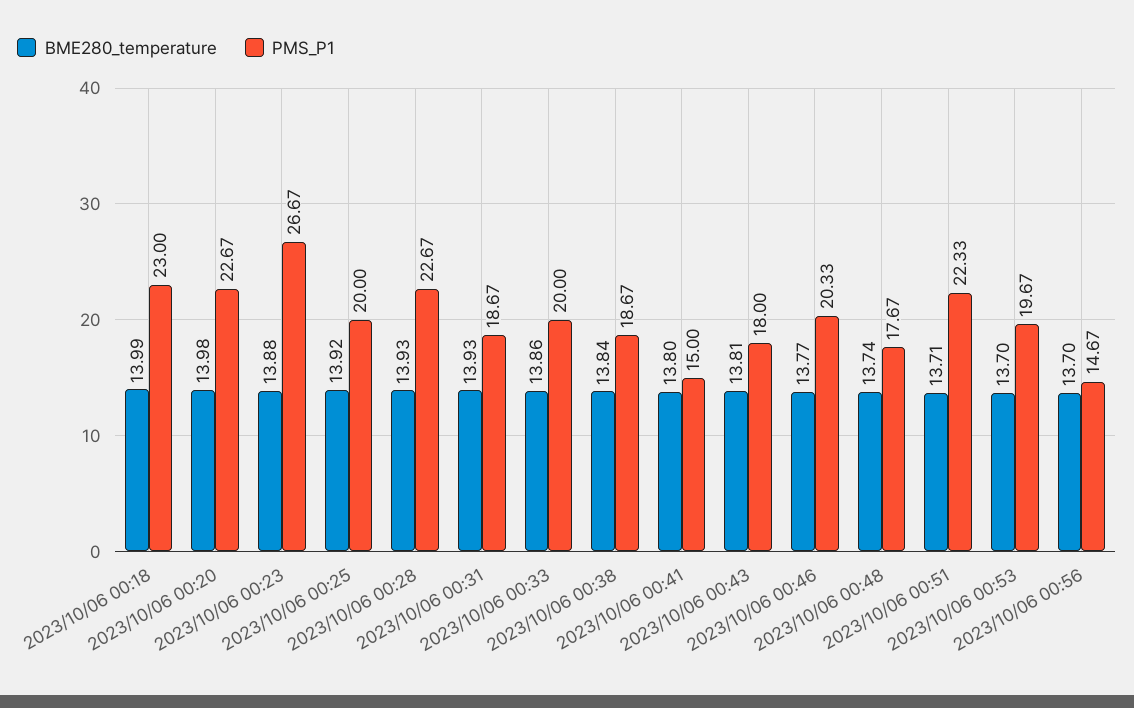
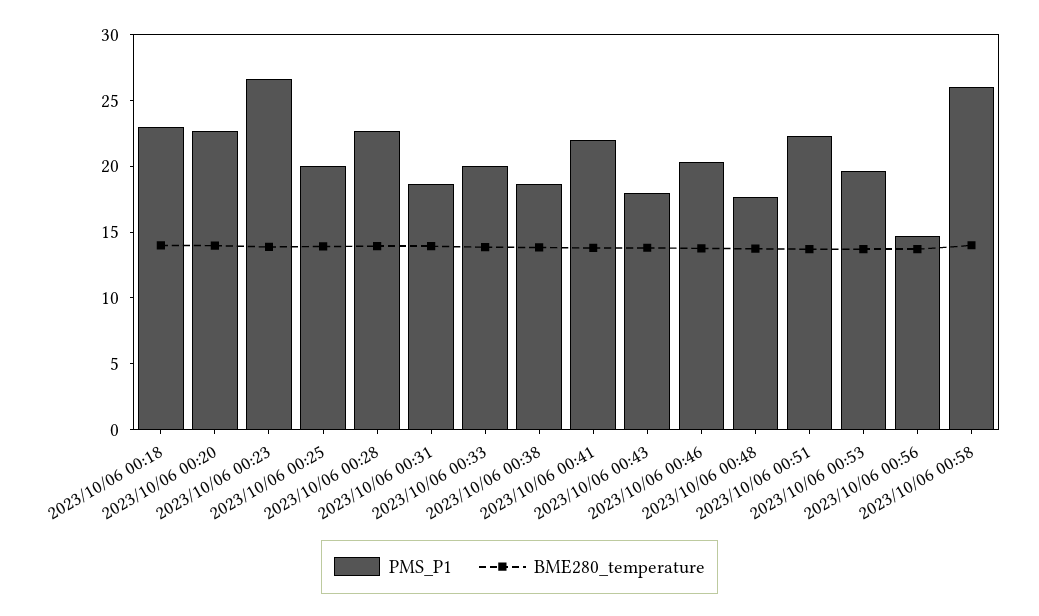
PMS_P1, 2023/10/06 00:41: 15 -> 22
PMS_P1, 2023/10/06 00:58: none -> 26
BME280_temperature, 2023/10/06 00:58: none -> 14

